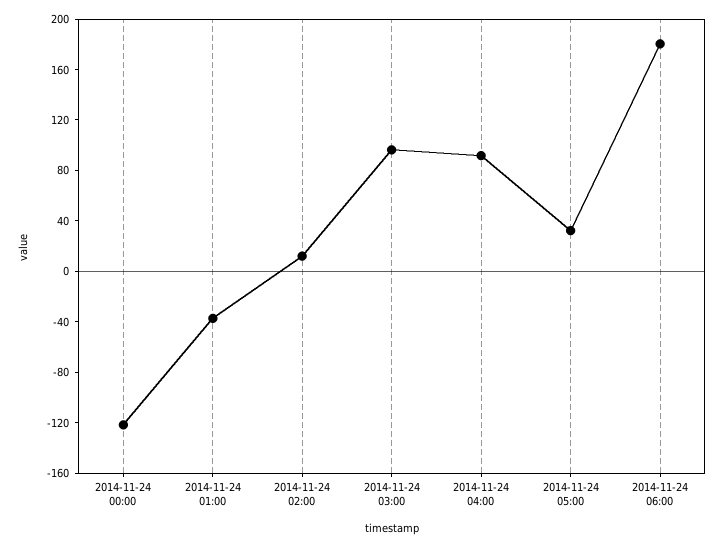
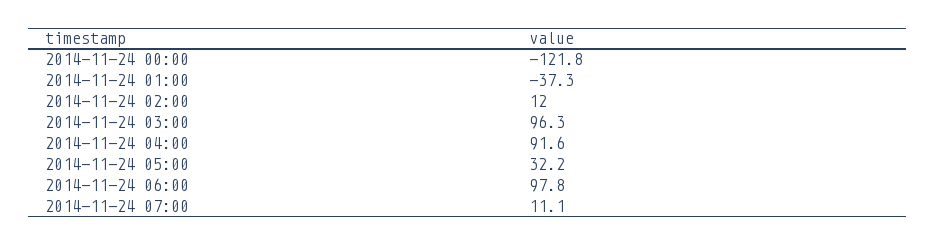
2014-11-24 06:00: 180 -> 97.8
2014-11-24 07:00: none -> 11.1

